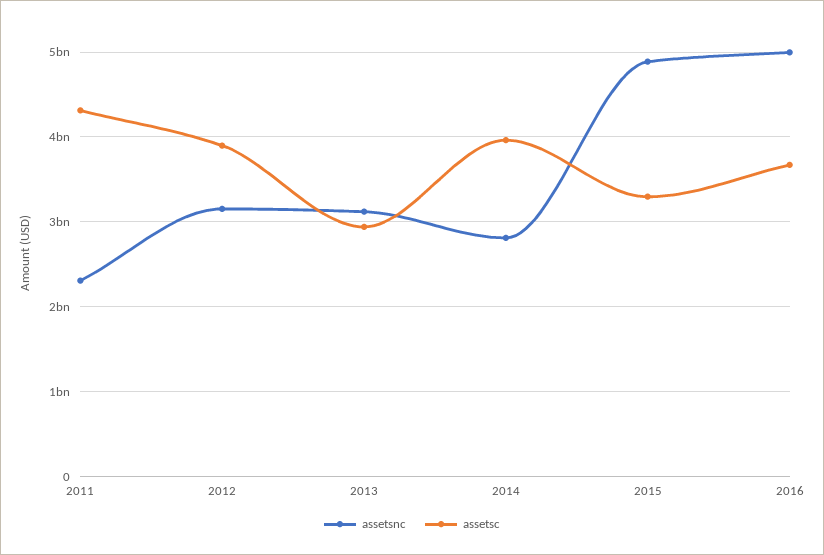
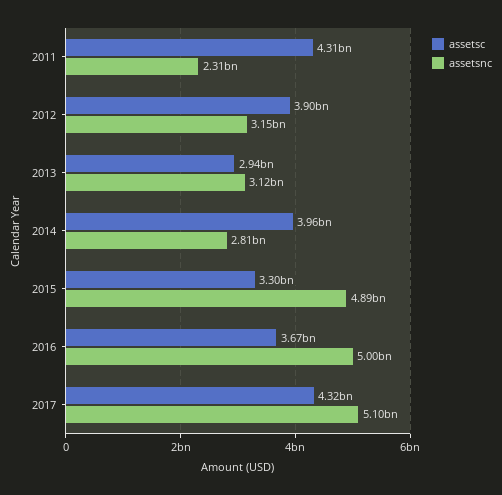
assetsc, 2017: none -> 4320000000
assetsnc, 2017: none -> 5100000000

